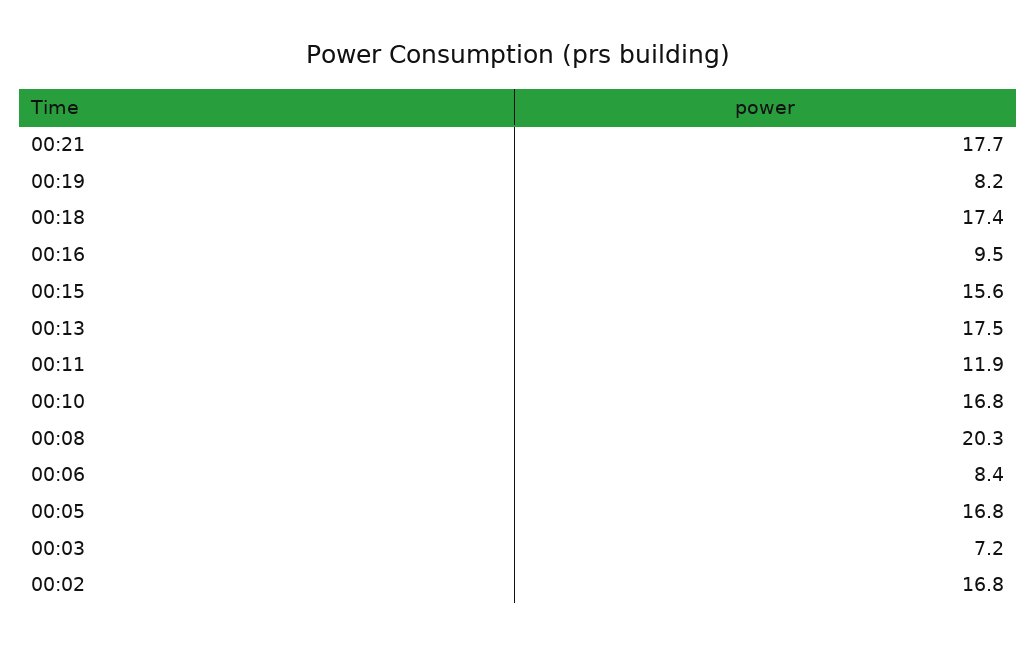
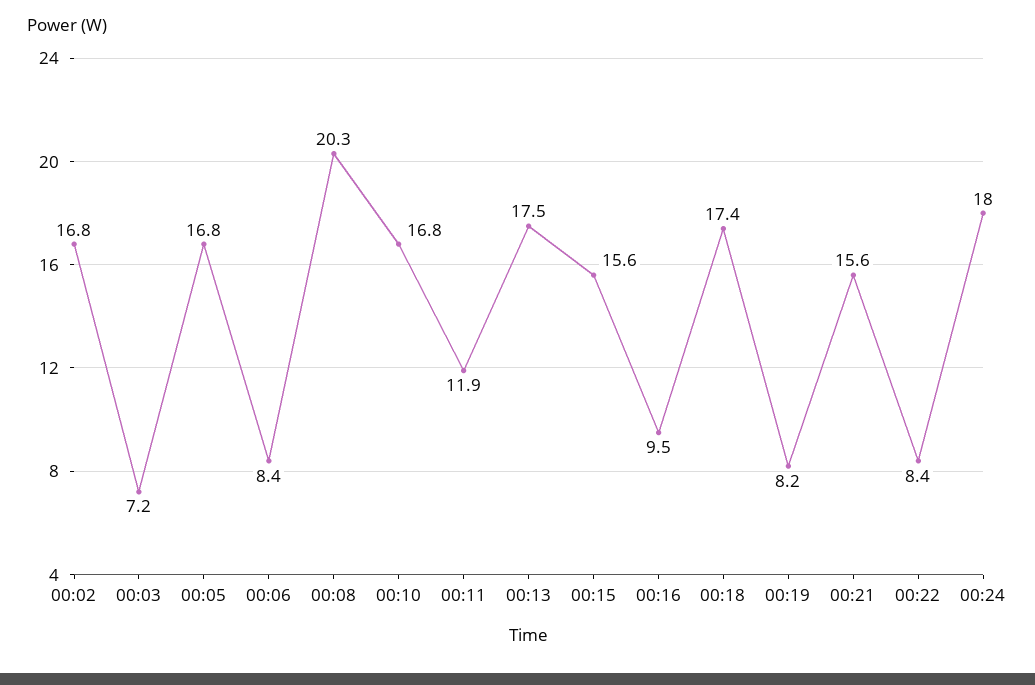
00:21: 17.7 -> 15.6
00:22: none -> 8.4
00:24: none -> 18

